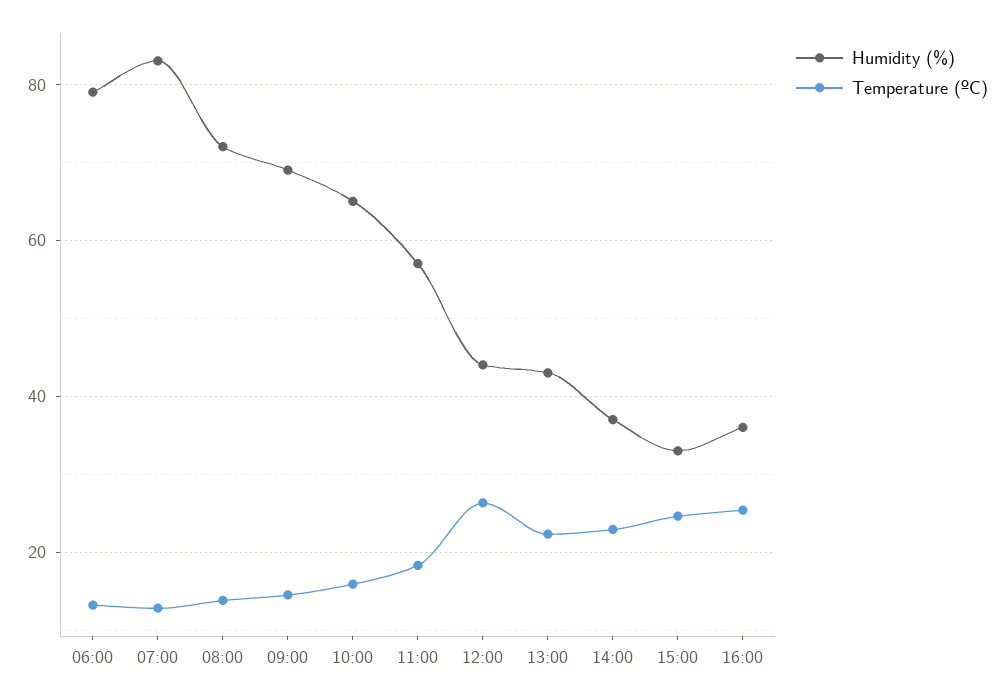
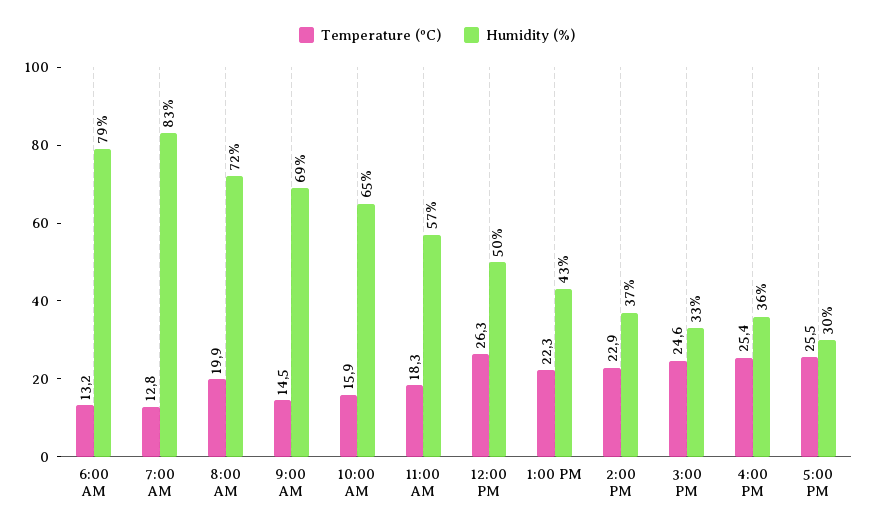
Temperature (ºC), 08:00: 14 -> 19.9
Humidity (%), 12:00: 44 -> 50
Temperature (ºC), 5:00 PM: none -> 25.5
Humidity (%), 5:00 PM: none -> 30

